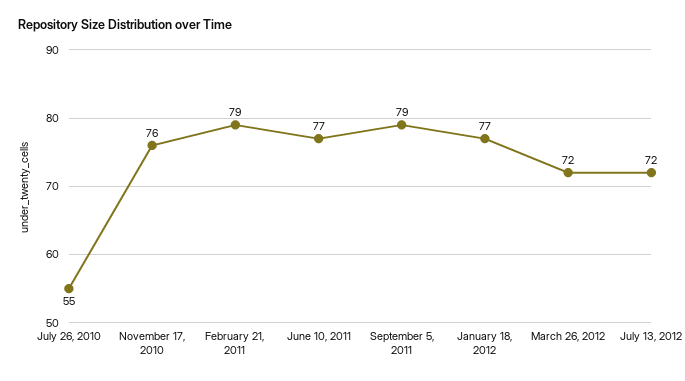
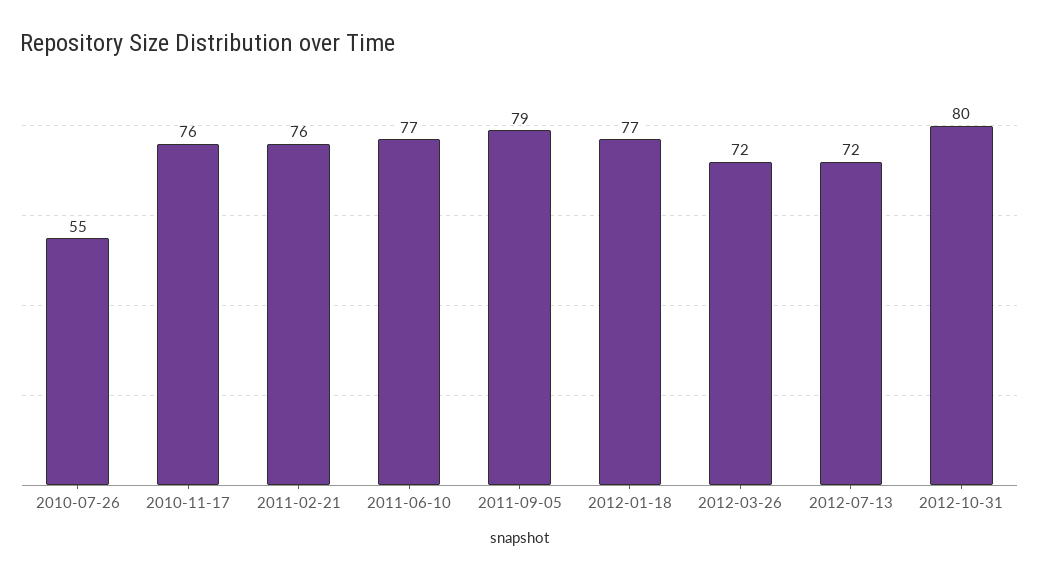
February 21, 2011: 79 -> 76
2012-10-31: none -> 80

